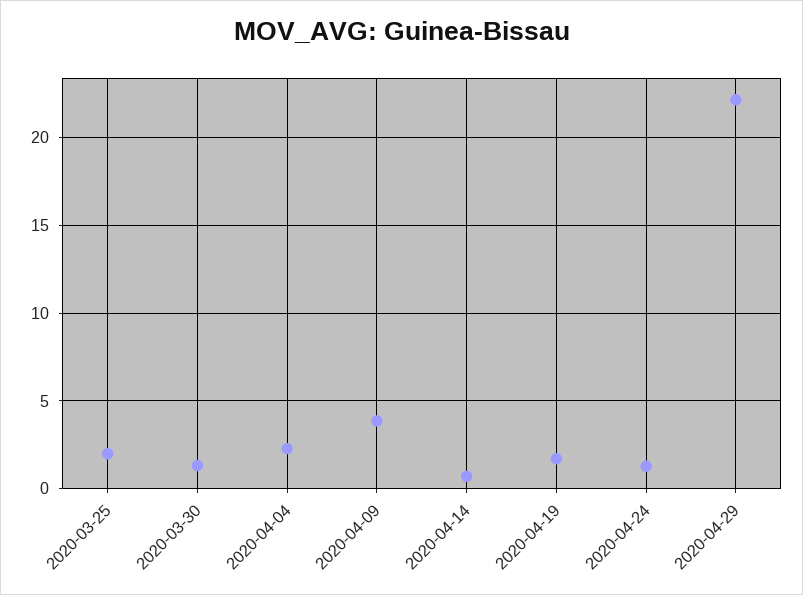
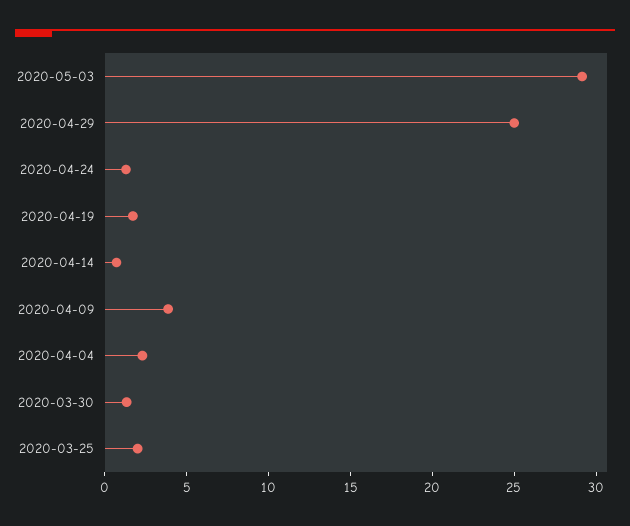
2020-04-29: 22 -> 25
2020-05-03: none -> 29

